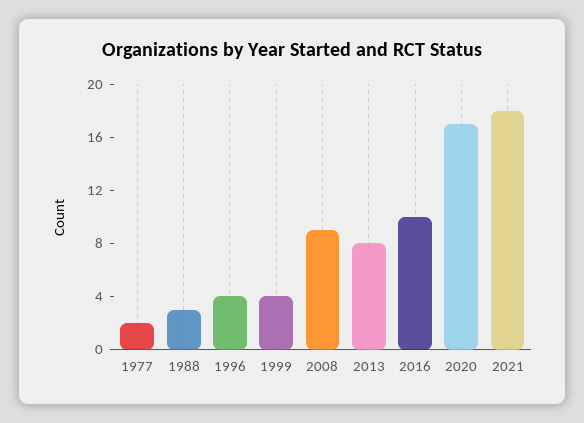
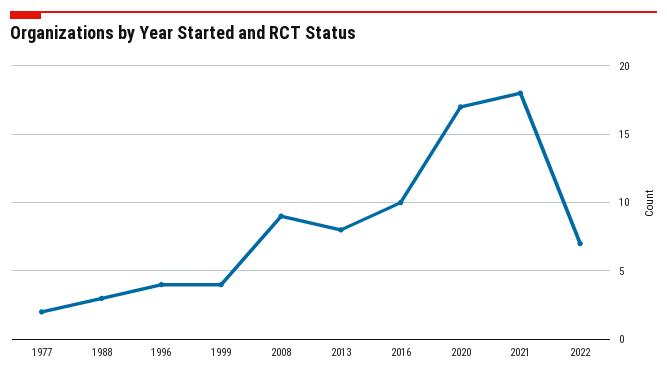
2022: none -> 7

